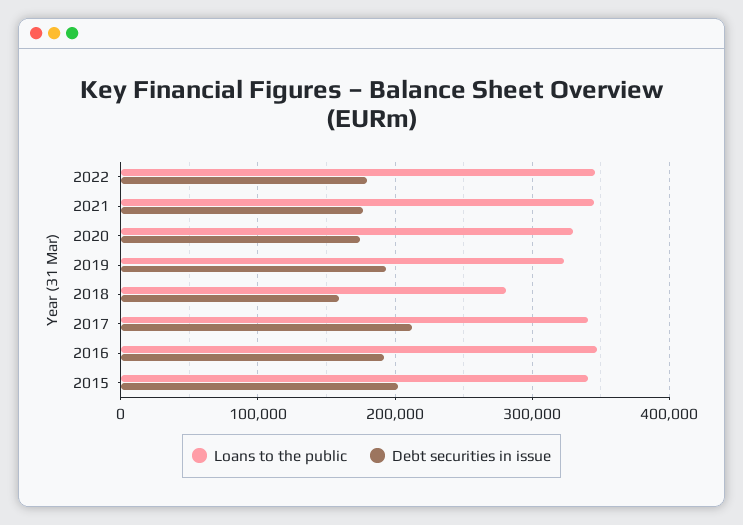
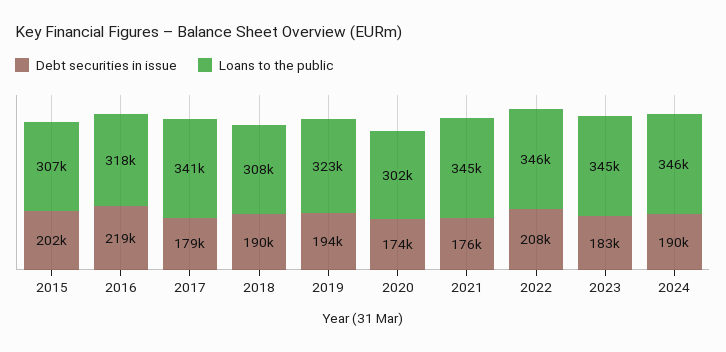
Debt securities in issue, 2022: 180000 -> 208000
Loans to the public, 2020: 330000 -> 302000
Loans to the public, 2018: 280000 -> 308000
Debt securities in issue, 2018: 160000 -> 190000
Debt securities in issue, 2017: 210000 -> 179000
Loans to the public, 2016: 350000 -> 318000
Debt securities in issue, 2016: 190000 -> 219000
Loans to the public, 2015: 340000 -> 307000
Debt securities in issue, 2023: none -> 183000
Loans to the public, 2023: none -> 345000
Debt securities in issue, 2024: none -> 190000
Loans to the public, 2024: none -> 346000

